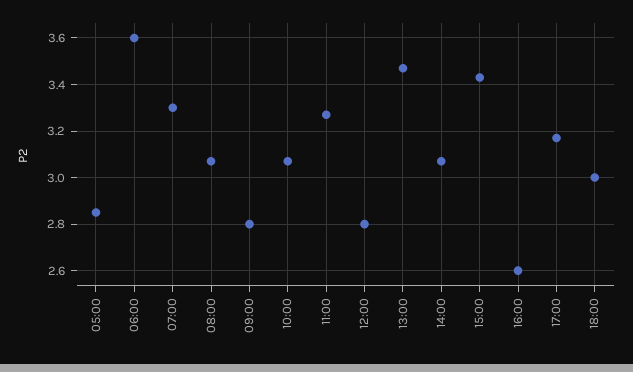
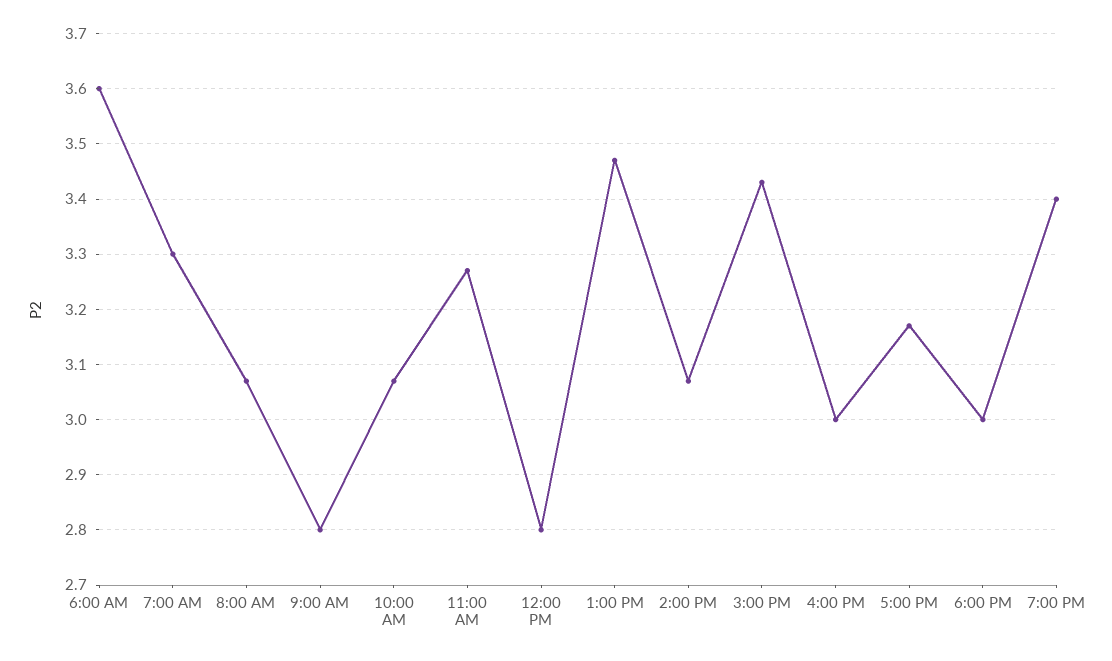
05:00: 2.85 -> none
16:00: 2.6 -> 3
7:00 PM: none -> 3.4

